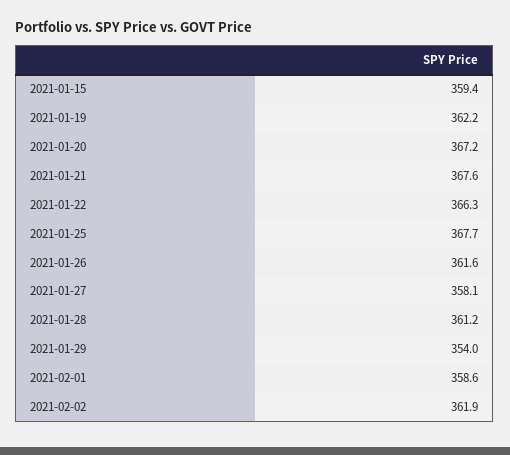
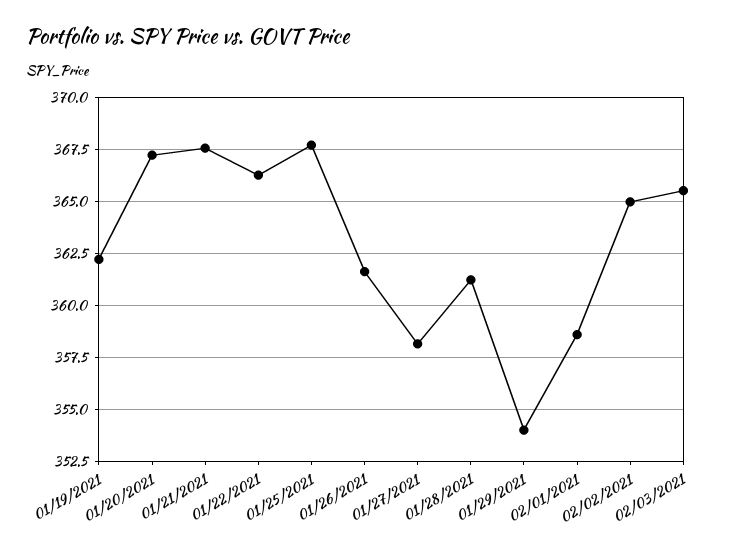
2021-01-15: 359.4 -> none
2021-02-02: 361.9 -> 365
02/03/2021: none -> 365.5

